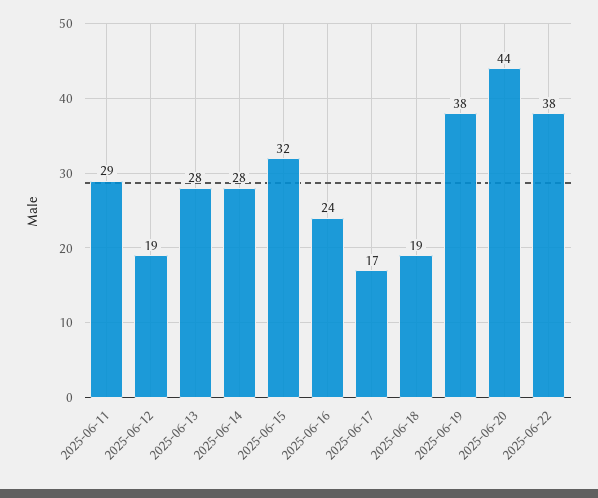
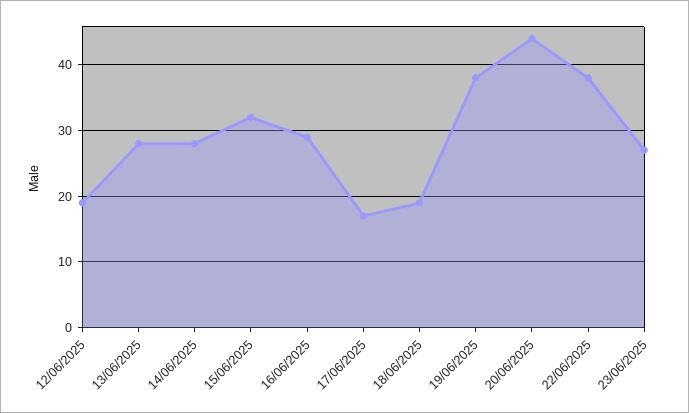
2025-06-11: 29 -> none
2025-06-16: 24 -> 29
23/06/2025: none -> 27

